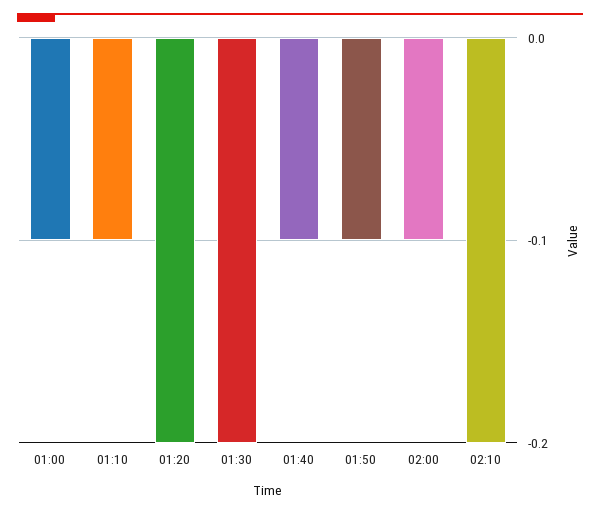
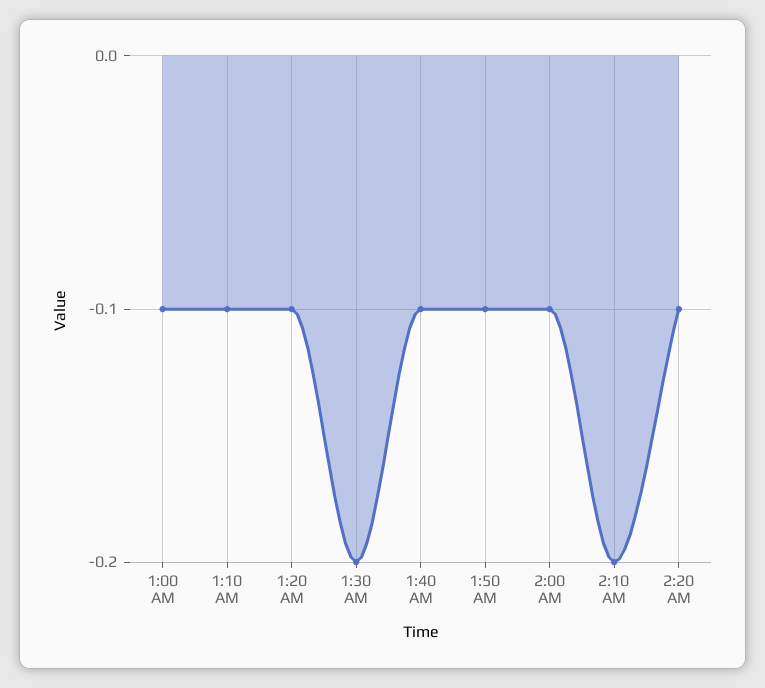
01:20: -0.2 -> -0.1
2:20 AM: none -> -0.1

